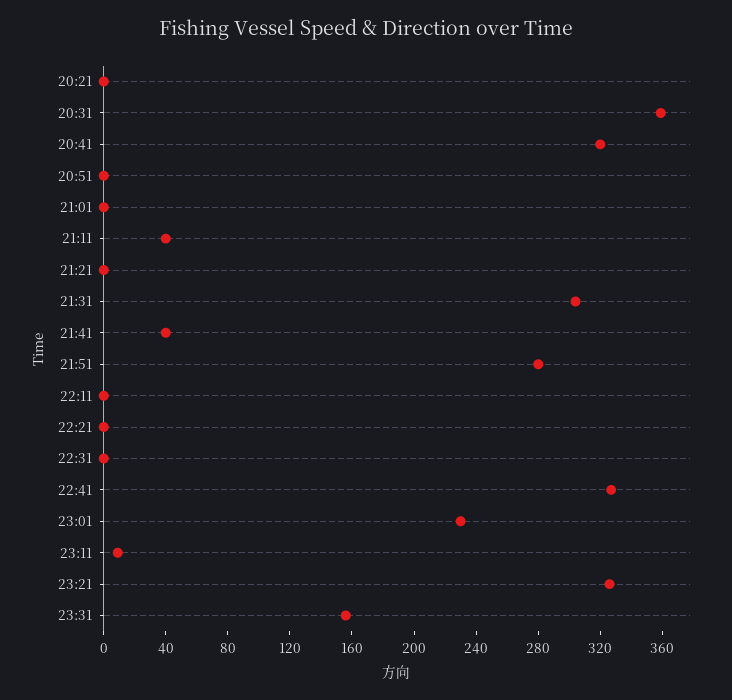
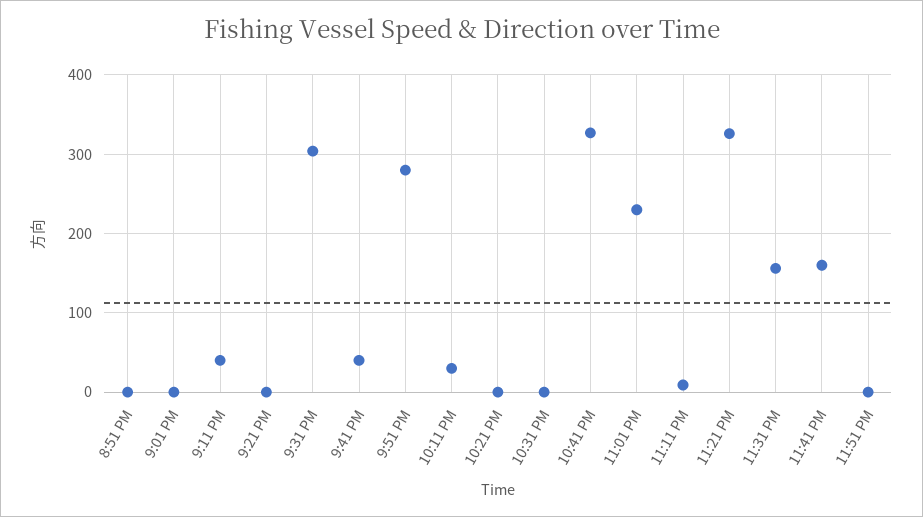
20:21: 0 -> none
20:31: 360 -> none
20:41: 320 -> none
22:11: 0 -> 30
11:41 PM: none -> 160
11:51 PM: none -> 0

